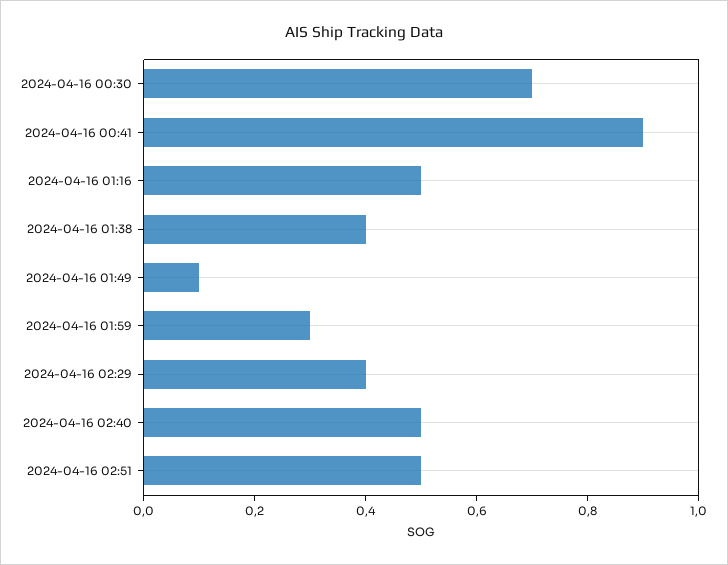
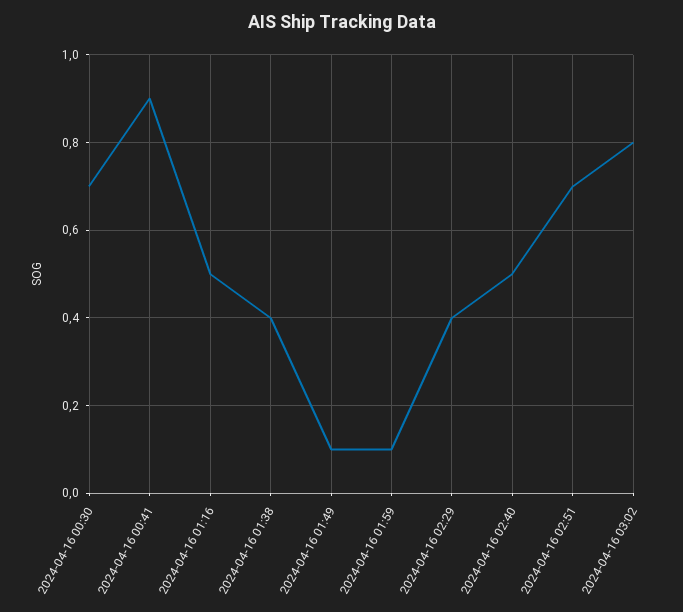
2024-04-16 01:59: 0.3 -> 0.1
2024-04-16 02:51: 0.5 -> 0.7
2024-04-16 03:02: none -> 0.8

